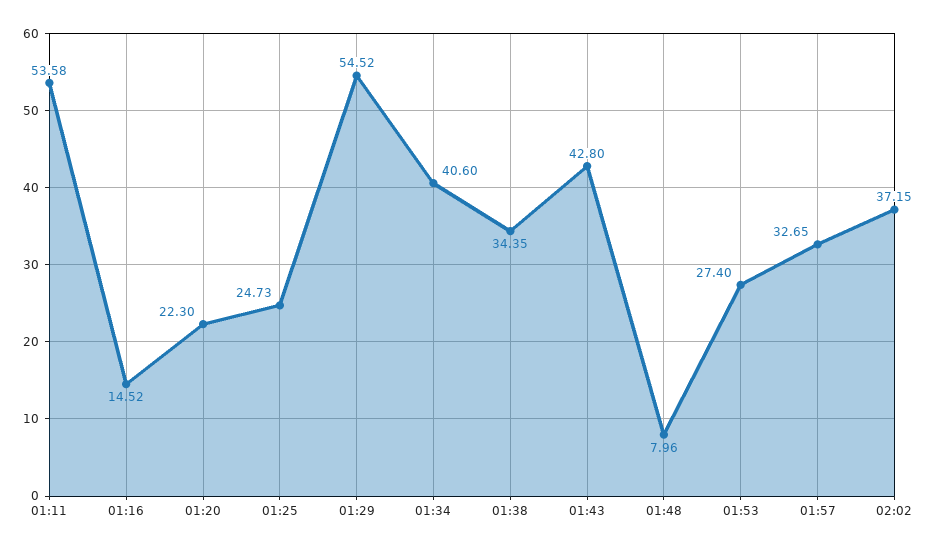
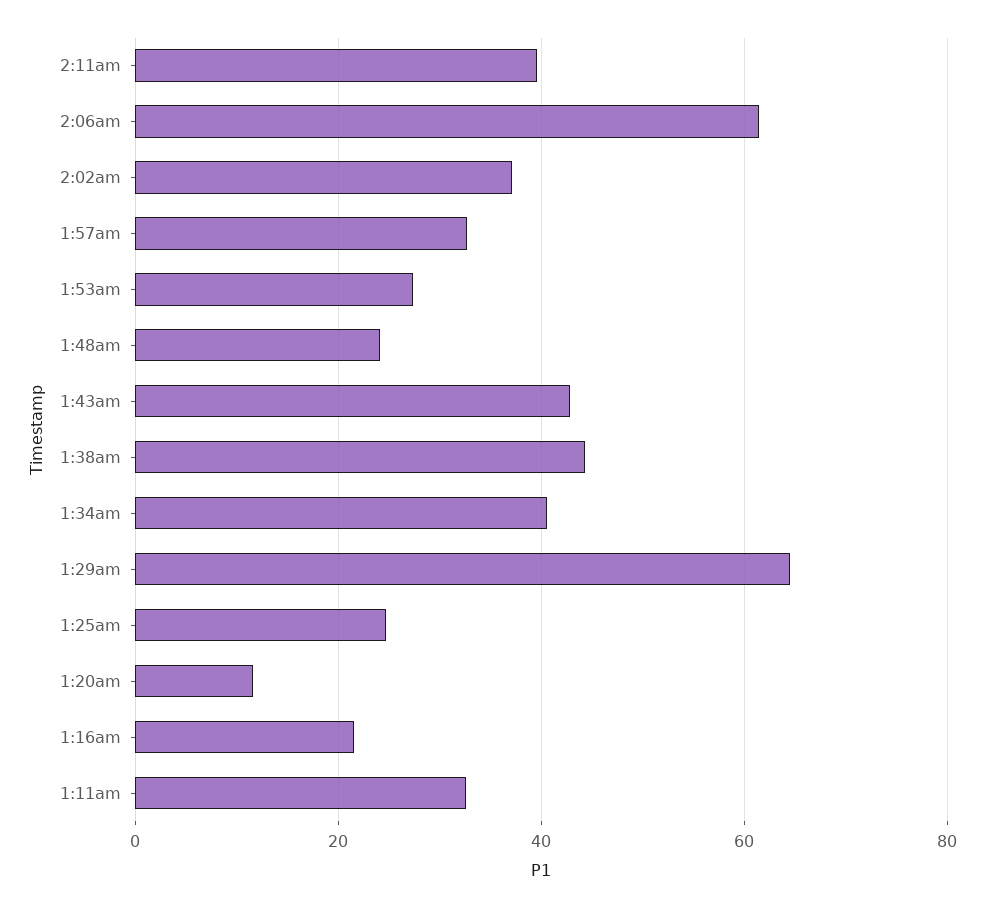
01:11: 53.58 -> 32
01:16: 14.52 -> 22
01:20: 22.3 -> 12
01:29: 54.52 -> 64
01:38: 34.35 -> 44
01:48: 7.96 -> 24
2:11am: none -> 40
2:06am: none -> 62

